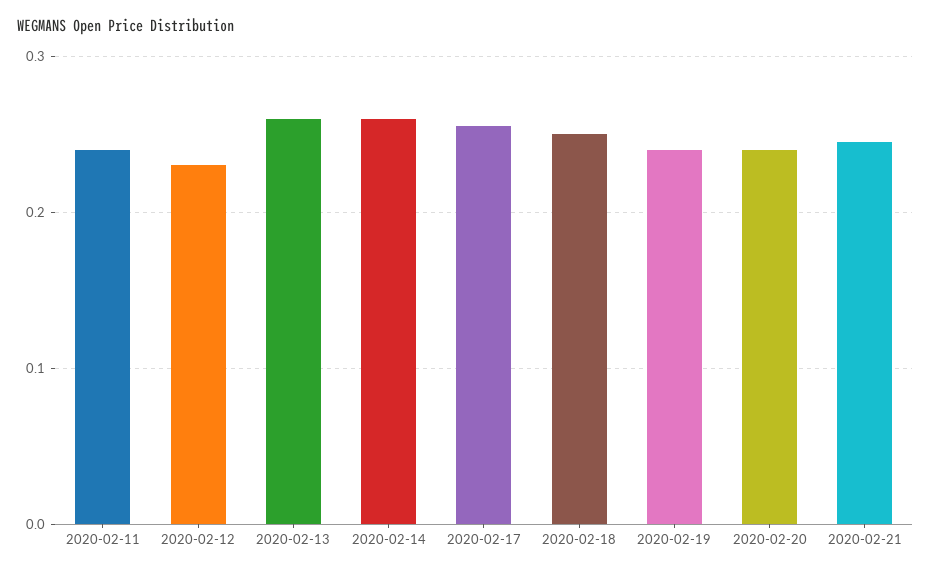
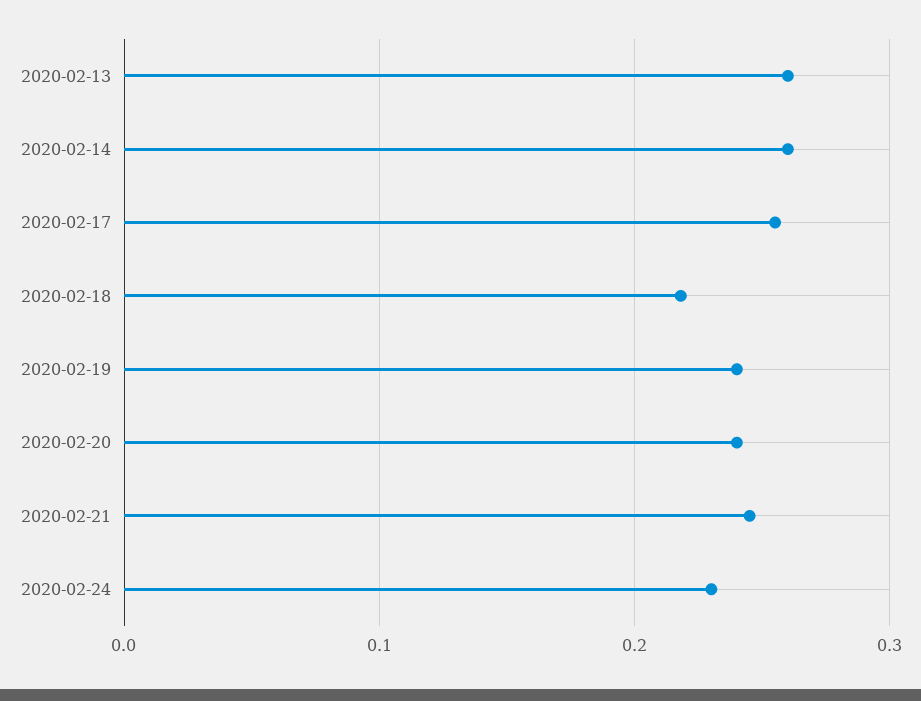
2020-02-11: 0.24 -> none
2020-02-12: 0.23 -> none
2020-02-18: 0.25 -> 0.22
2020-02-24: none -> 0.23

